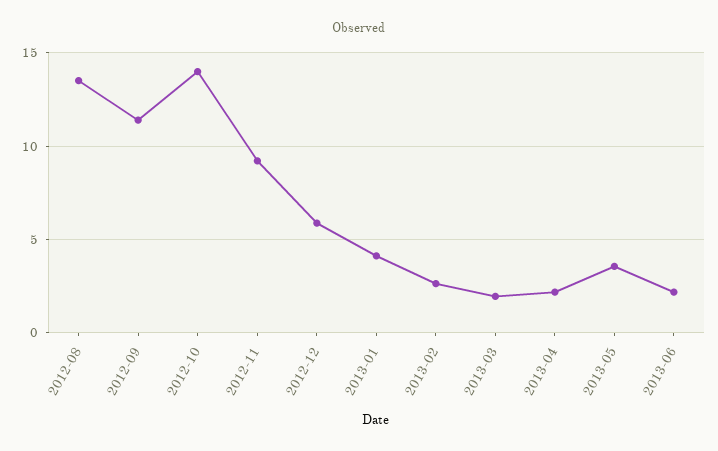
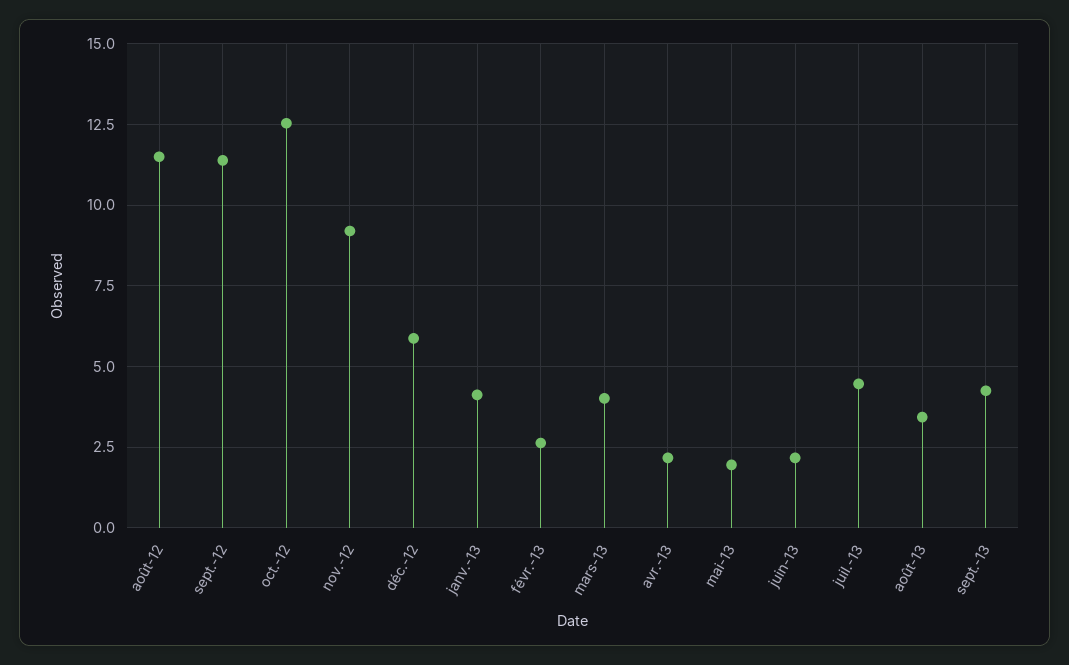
2012-08: 13.5 -> 11.5
2012-10: 14 -> 12.5
2013-03: 2 -> 4
2013-05: 3.5 -> 2
juil.-13: none -> 4.5
août-13: none -> 3.5
sept.-13: none -> 4.25

